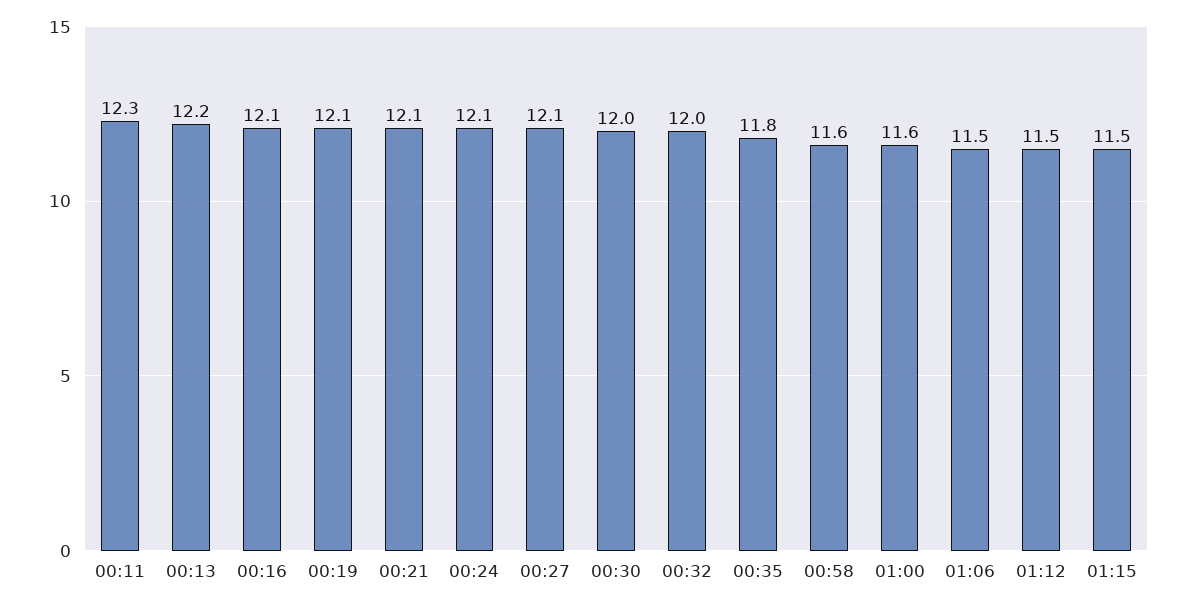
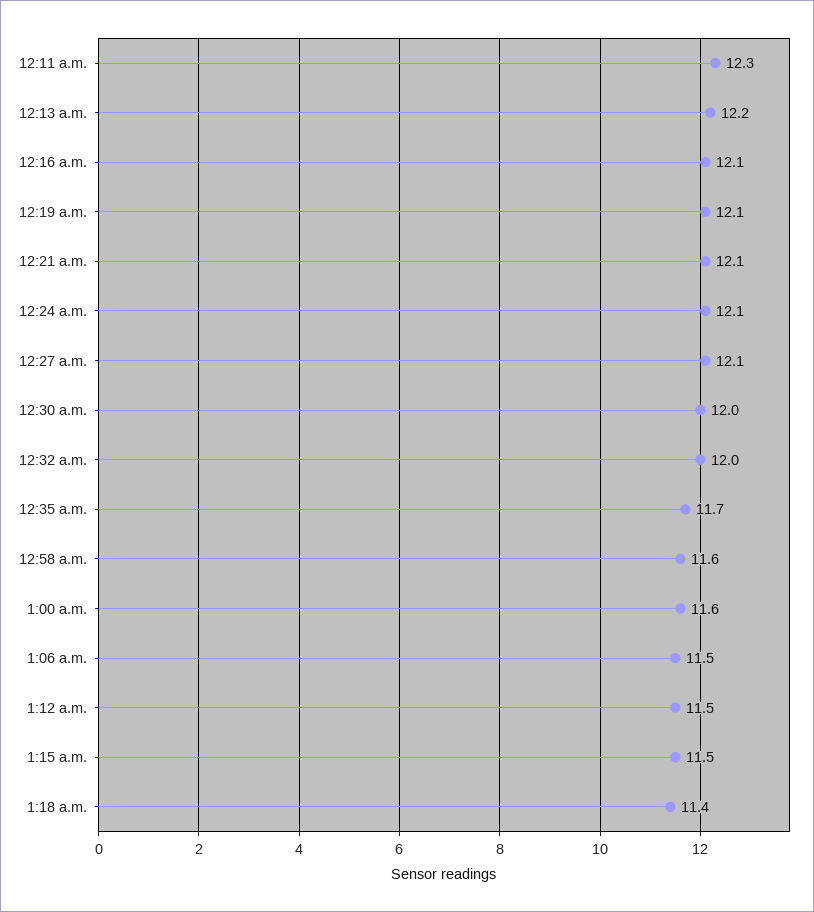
00:35: 11.8 -> 11.7
1:18 a.m.: none -> 11.4

